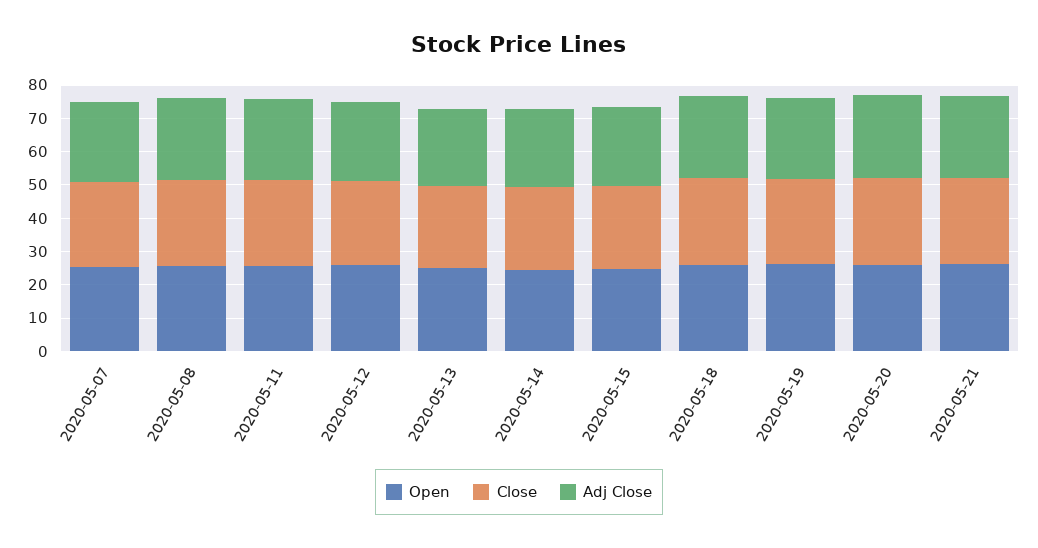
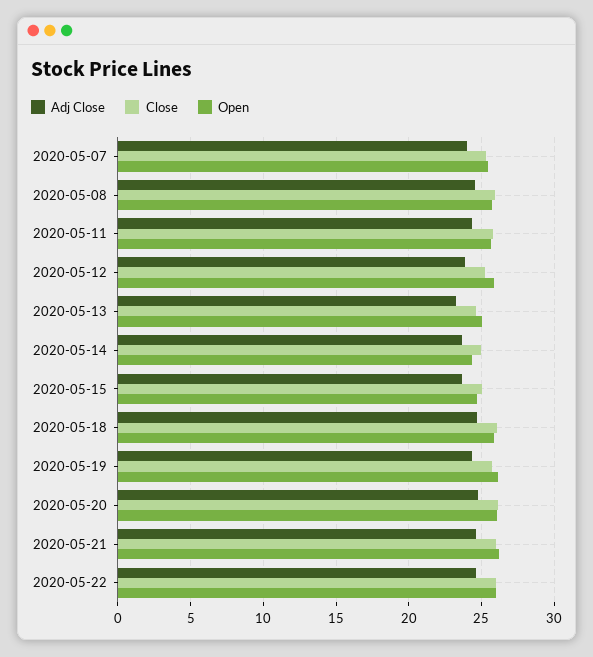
Adj Close, 2020-05-22: none -> 24.5
Close, 2020-05-22: none -> 26
Open, 2020-05-22: none -> 26

